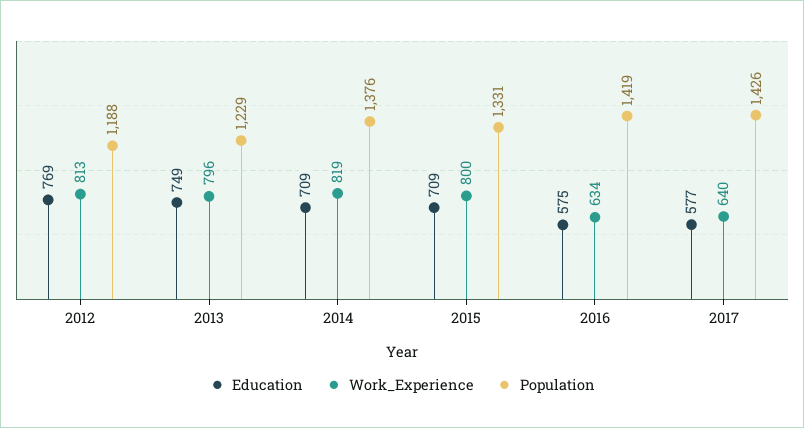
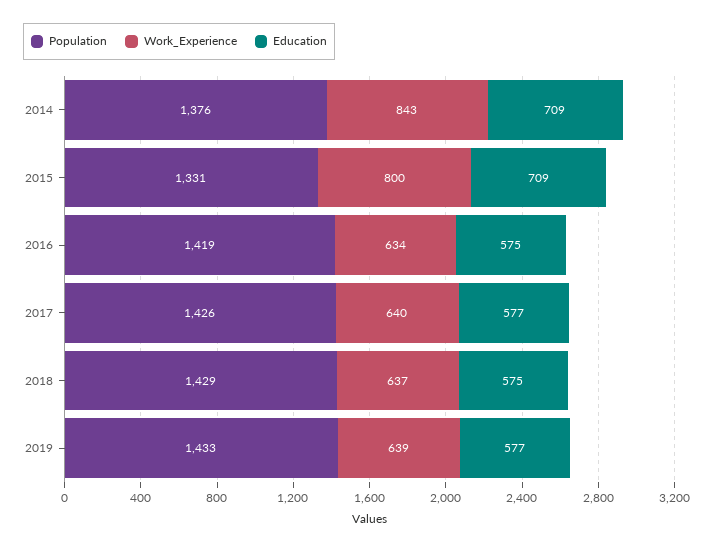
Education, 2012: 769 -> none
Work_Experience, 2012: 813 -> none
Population, 2012: 1188 -> none
Education, 2013: 749 -> none
Work_Experience, 2013: 796 -> none
Population, 2013: 1229 -> none
Work_Experience, 2014: 819 -> 843
Population, 2018: none -> 1429
Work_Experience, 2018: none -> 637
Education, 2018: none -> 575
Population, 2019: none -> 1433
Work_Experience, 2019: none -> 639
Education, 2019: none -> 577

